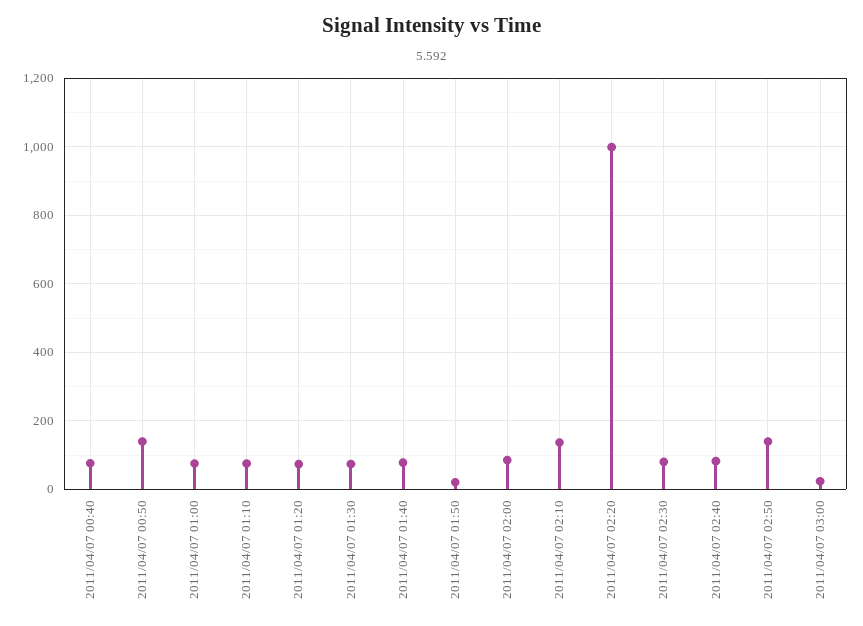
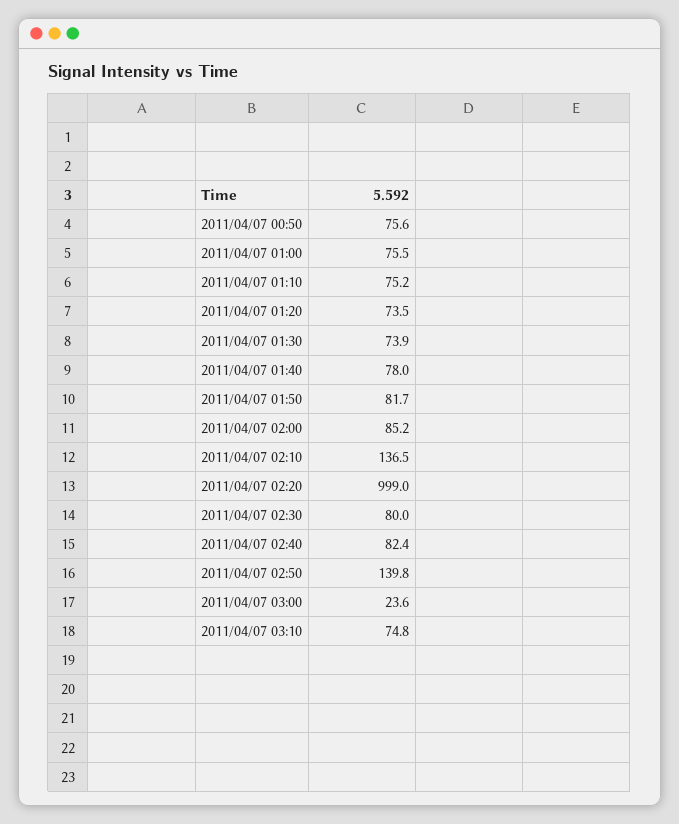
2011/04/07 00:40: 80 -> none
2011/04/07 00:50: 140 -> 75.6
2011/04/07 01:50: 20 -> 81.7
2011/04/07 03:10: none -> 74.8

